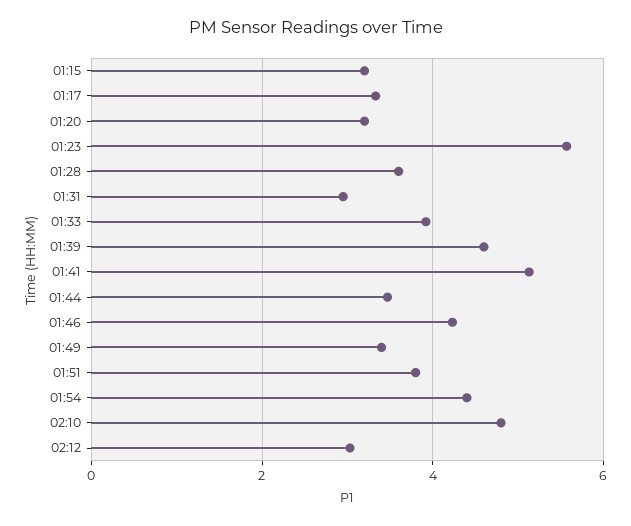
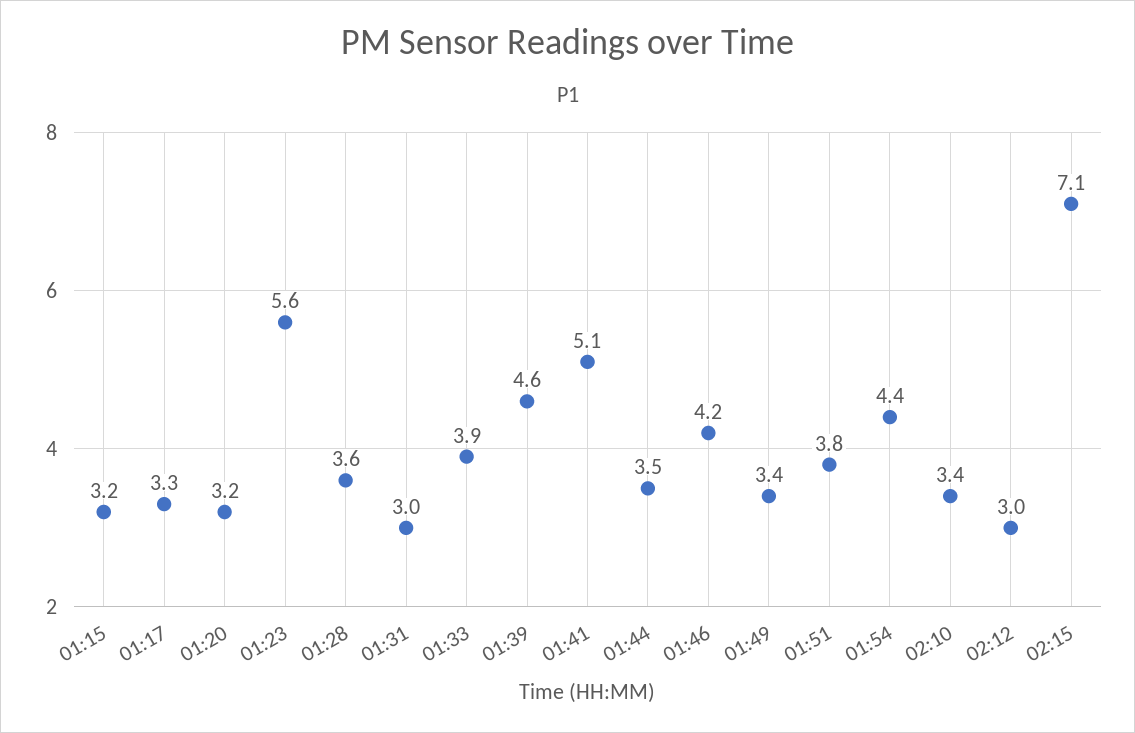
02:10: 4.8 -> 3.4
02:15: none -> 7.1

